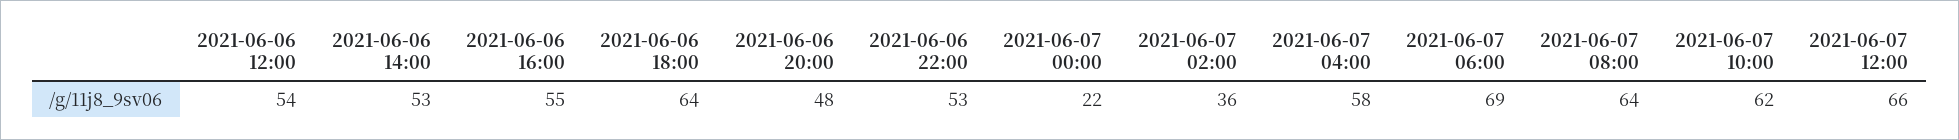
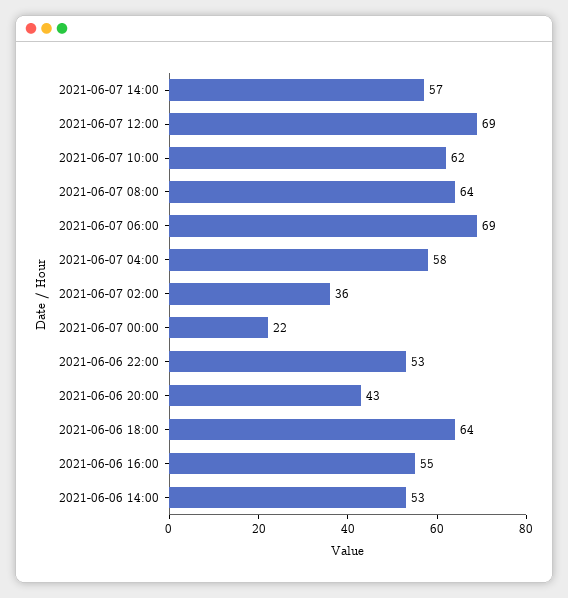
2021-06-06 12:00: 54 -> none
2021-06-06 20:00: 48 -> 43
2021-06-07 12:00: 66 -> 69
2021-06-07 14:00: none -> 57

